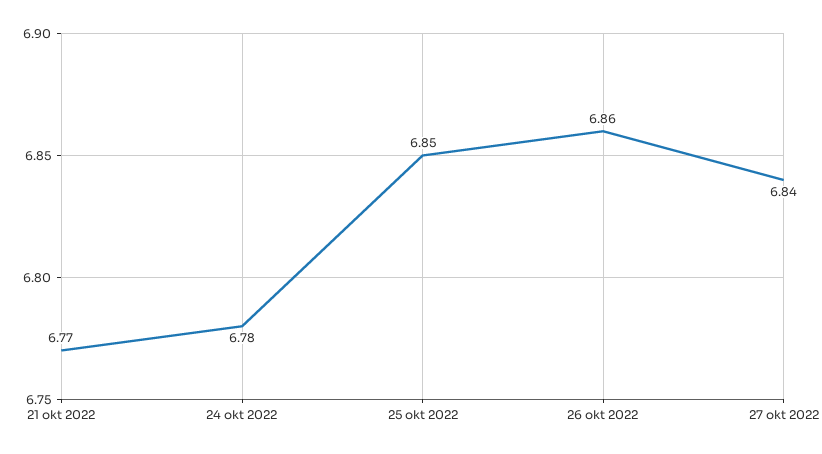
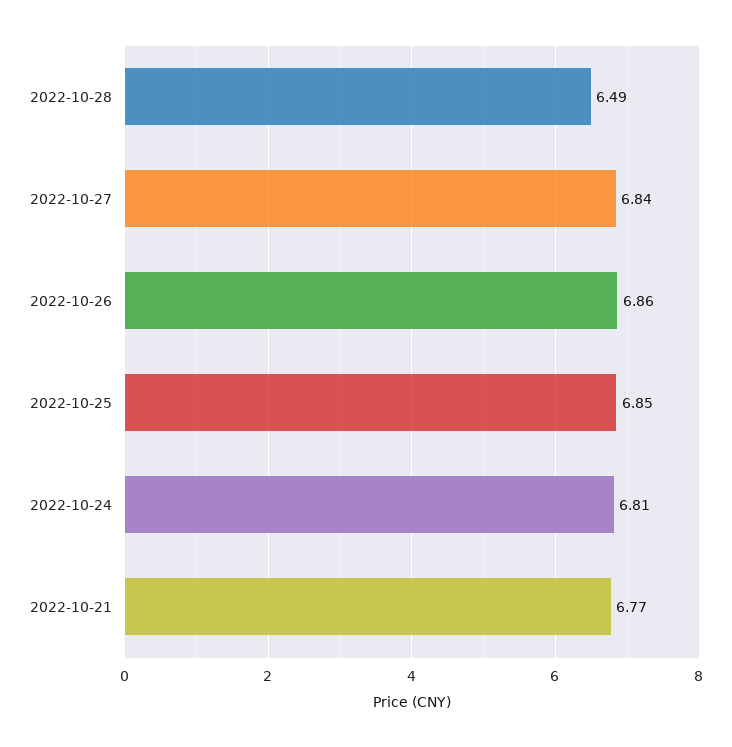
24 okt 2022: 6.78 -> 6.81
2022-10-28: none -> 6.49

